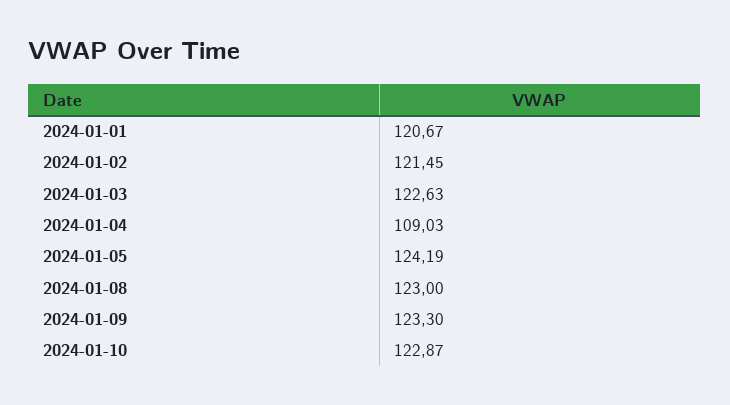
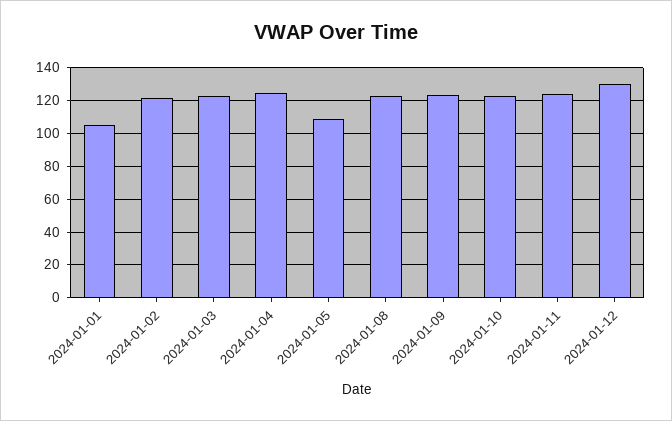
2024-01-01: 120.67 -> 105
2024-01-04: 109.03 -> 125
2024-01-05: 124.19 -> 110
2024-01-11: none -> 125
2024-01-12: none -> 130

